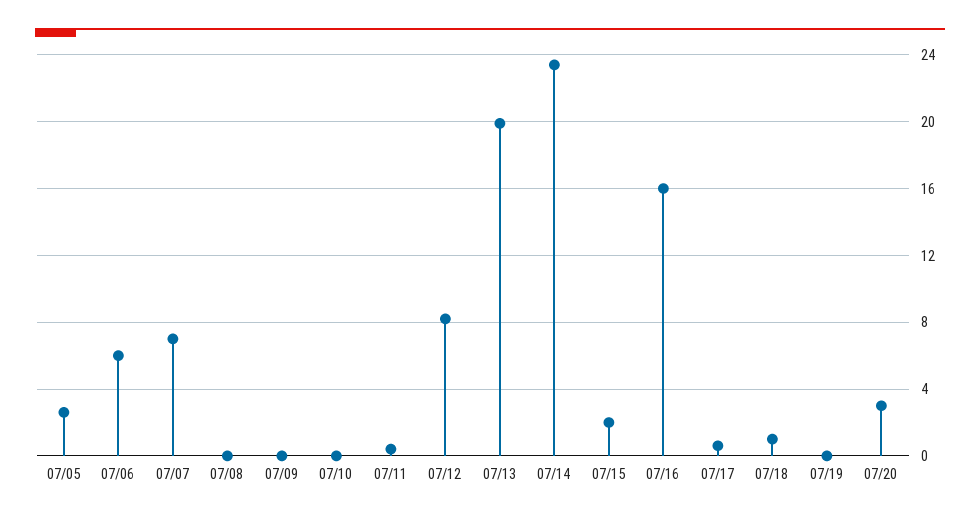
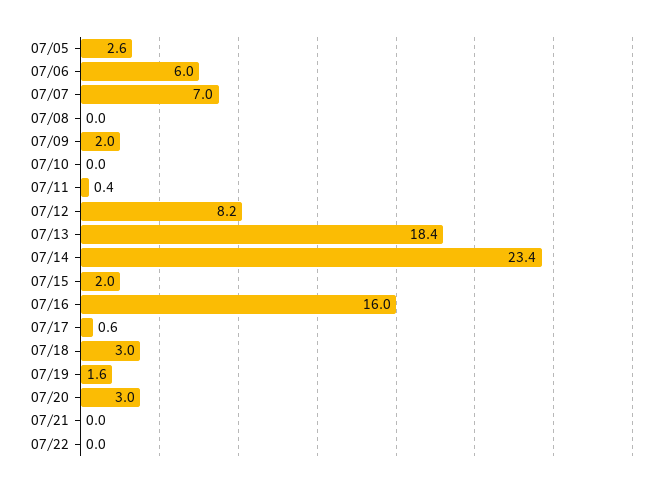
07/09: 0 -> 2
07/13: 20 -> 18.4
07/18: 1 -> 3
07/19: 0 -> 1.6
07/21: none -> 0
07/22: none -> 0

